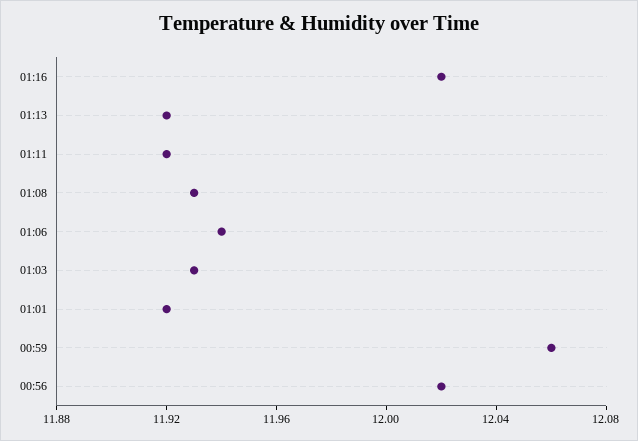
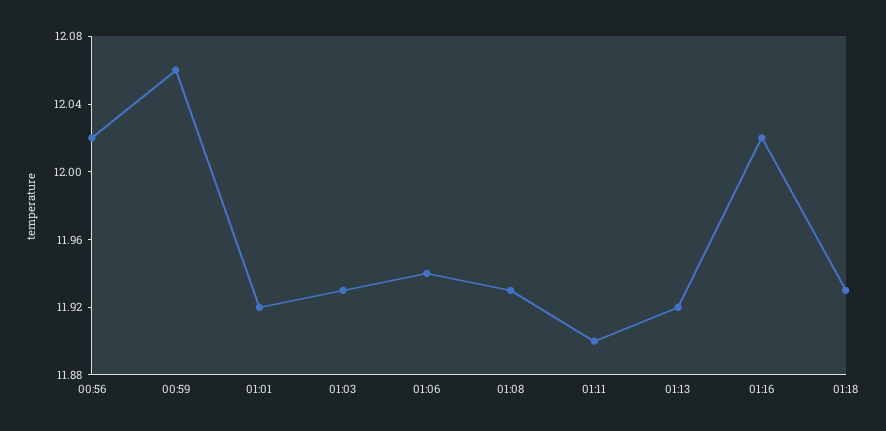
01:11: 11.92 -> 11.9
01:18: none -> 11.93

